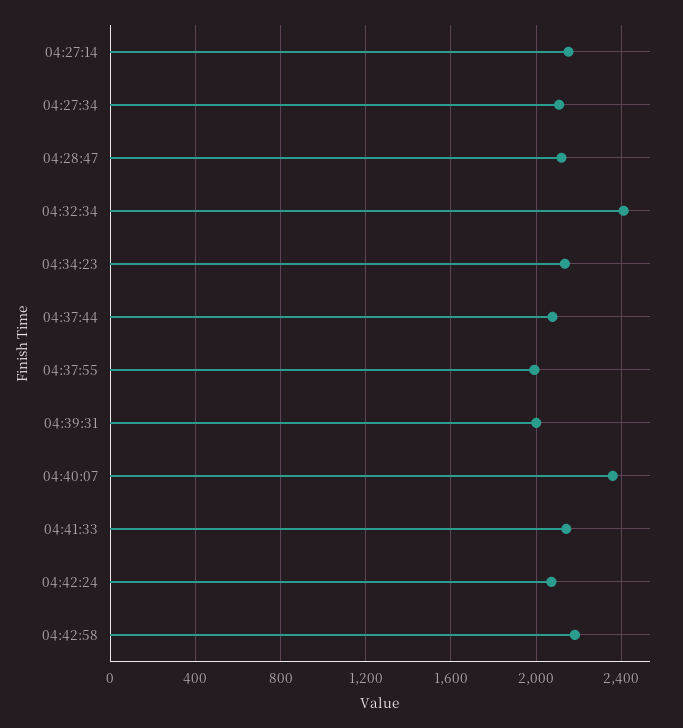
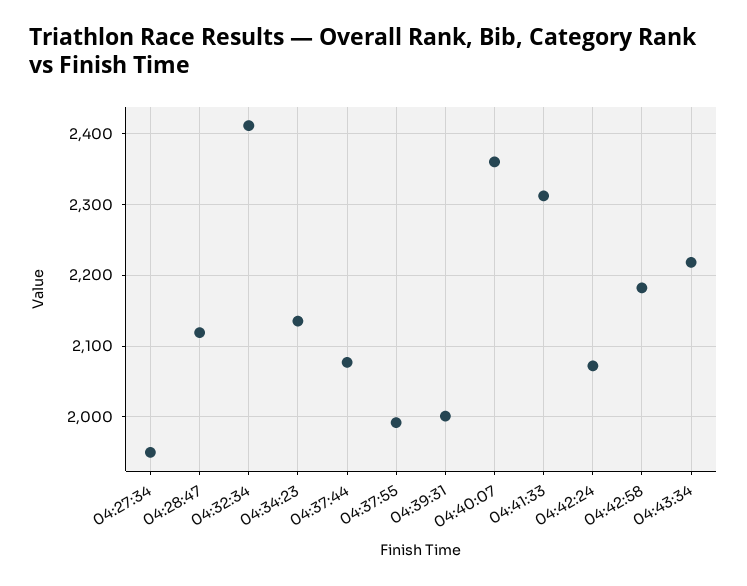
04:27:14: 2150 -> none
04:27:34: 2100 -> 1950
04:41:33: 2150 -> 2310
04:43:34: none -> 2220

